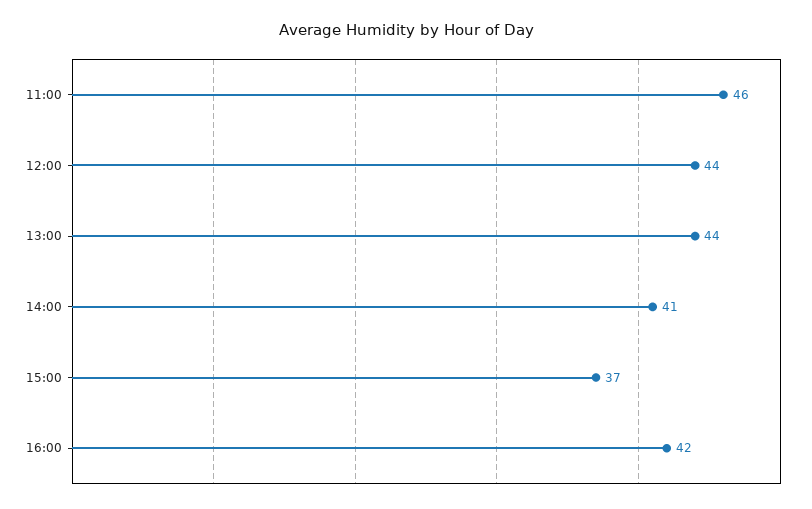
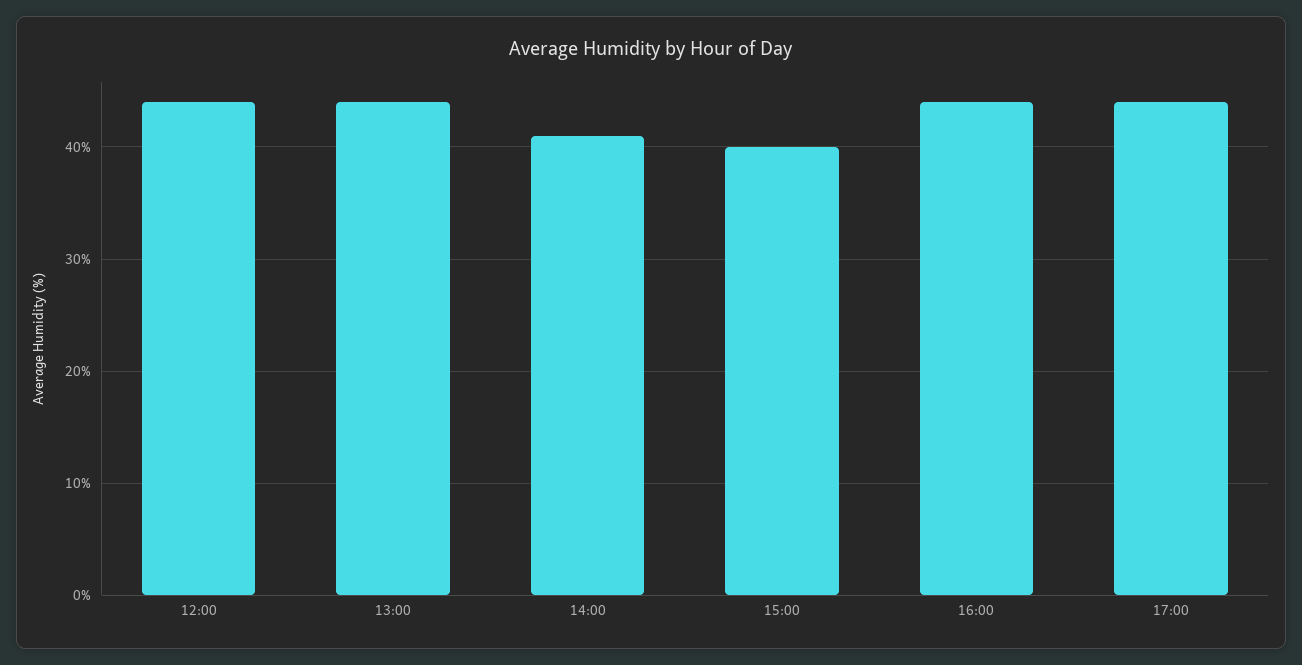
11:00: 46 -> none
15:00: 37 -> 40
16:00: 42 -> 44
17:00: none -> 44

